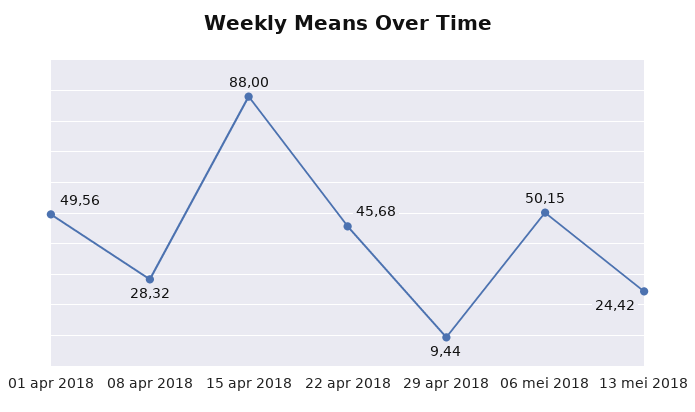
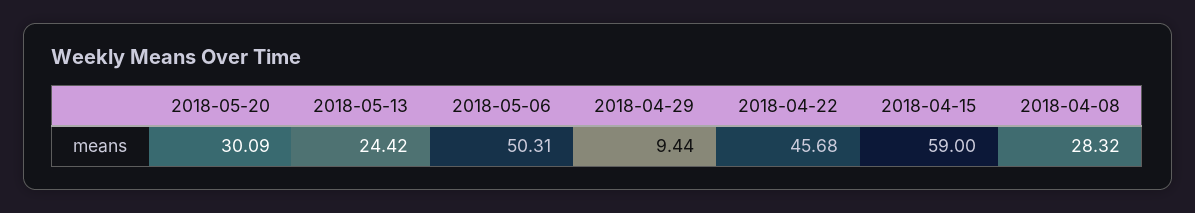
01 apr 2018: 49.56 -> none
15 apr 2018: 88 -> 59
06 mei 2018: 50.15 -> 50.31
2018-05-20: none -> 30.09

